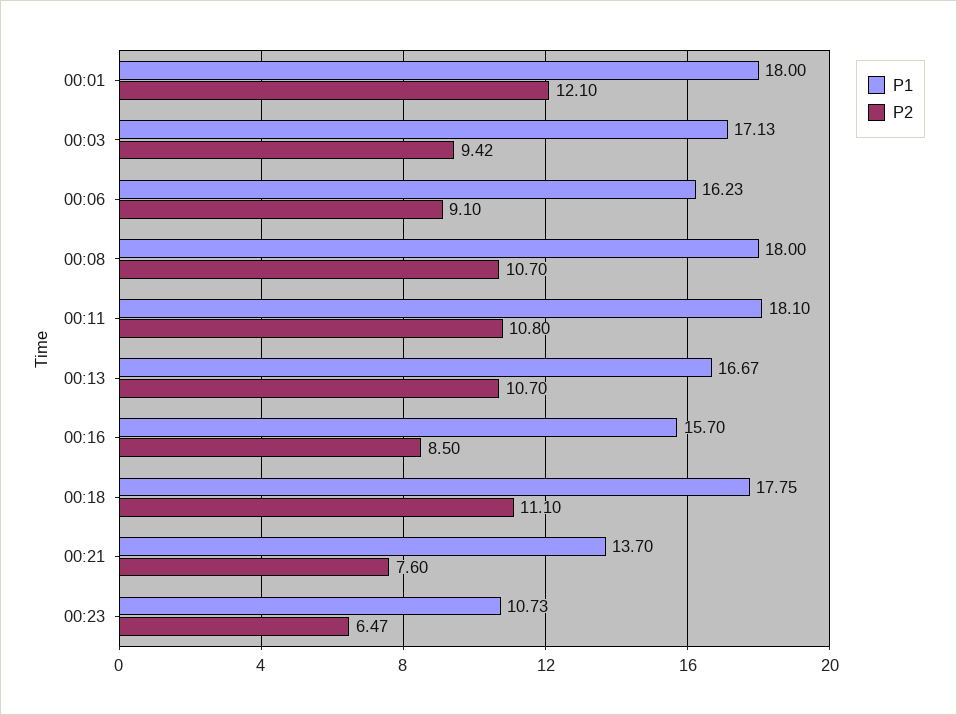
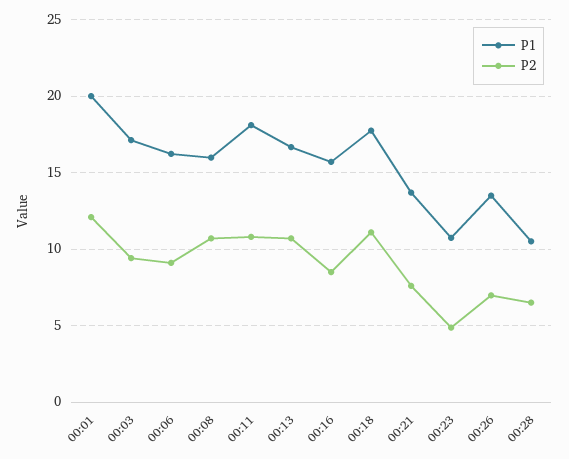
P1, 00:01: 18 -> 20
P1, 00:08: 18 -> 16
P2, 00:23: 6.47 -> 5
P1, 00:26: none -> 13.5
P2, 00:26: none -> 7
P1, 00:28: none -> 10.5
P2, 00:28: none -> 6.5

